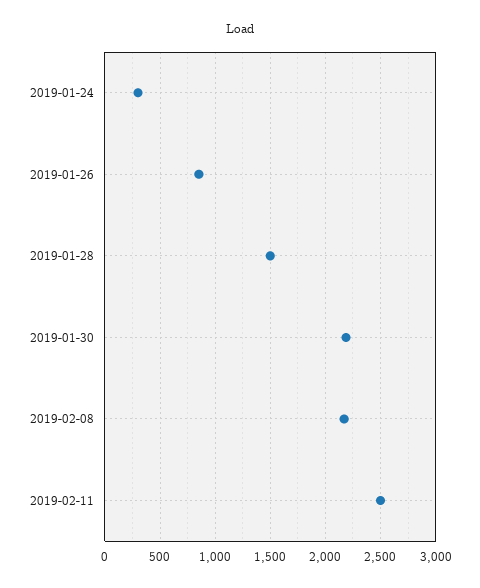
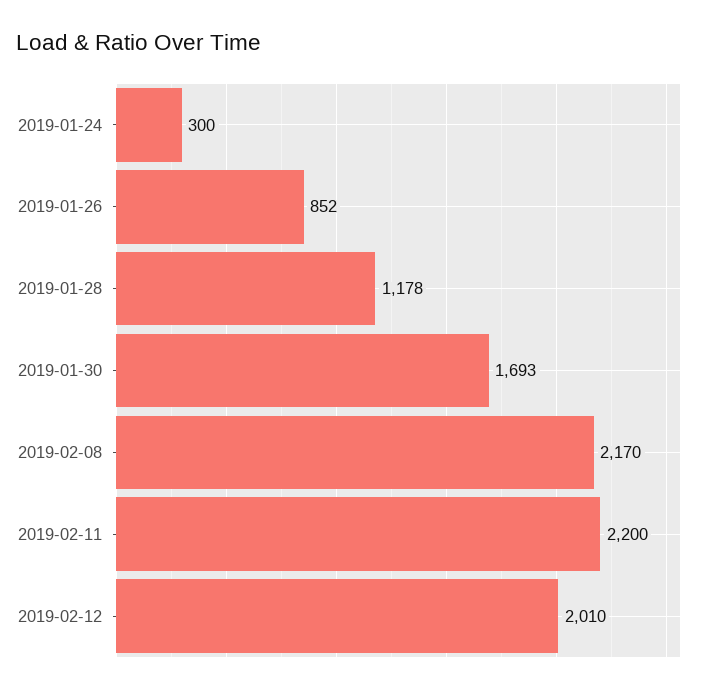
2019-01-28: 1500 -> 1178
2019-01-30: 2200 -> 1693
2019-02-11: 2500 -> 2200
2019-02-12: none -> 2010

